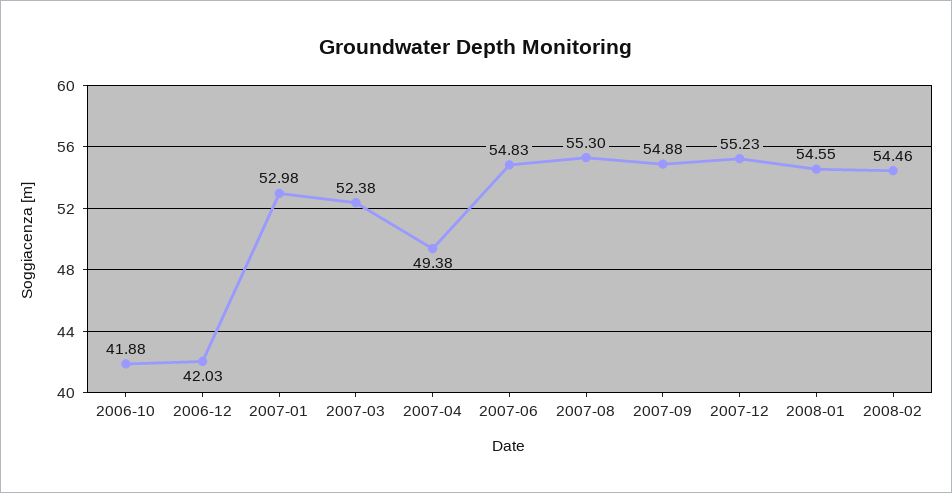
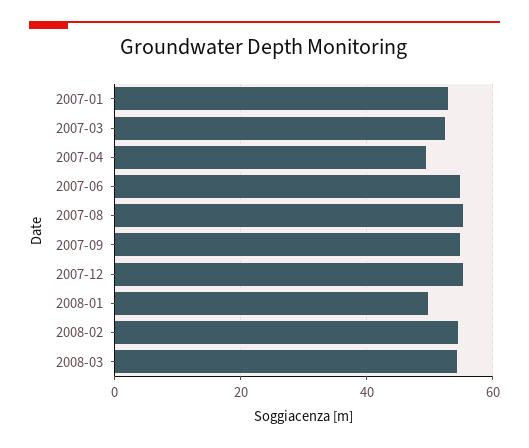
2006-10: 41.88 -> none
2006-12: 42.03 -> none
2008-01: 54.55 -> 50
2008-03: none -> 54

